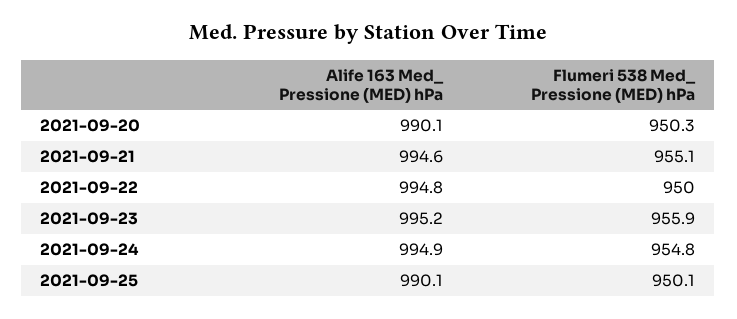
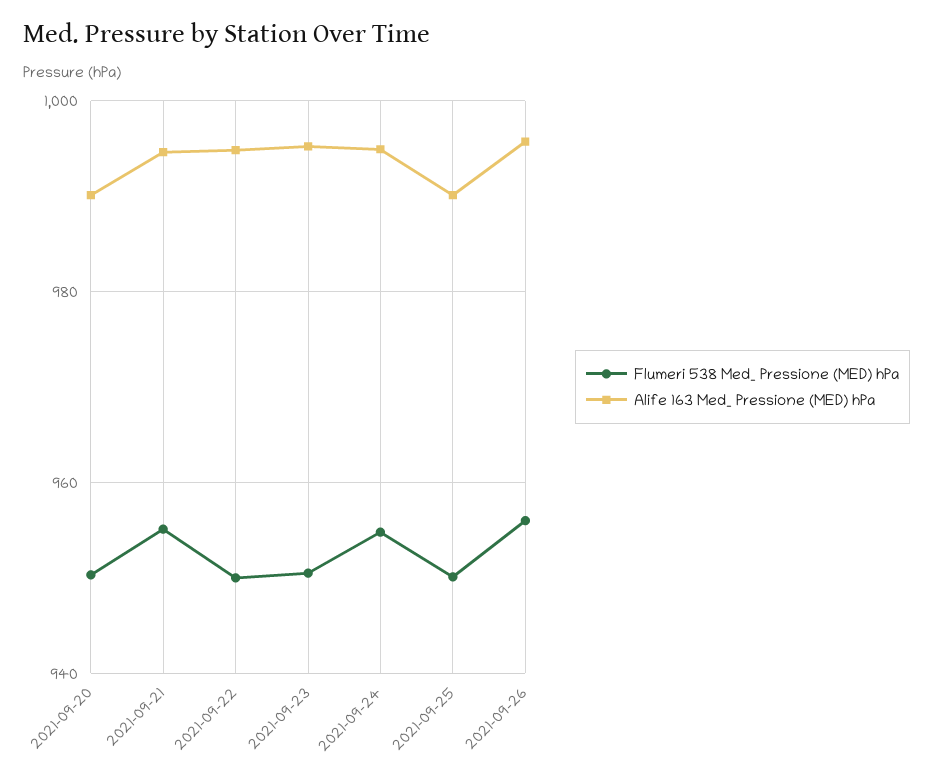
Flumeri 538 Med_ Pressione (MED) hPa, 2021-09-23: 955.9 -> 950
Flumeri 538 Med_ Pressione (MED) hPa, 2021-09-26: none -> 956
Alife 163 Med_ Pressione (MED) hPa, 2021-09-26: none -> 996

